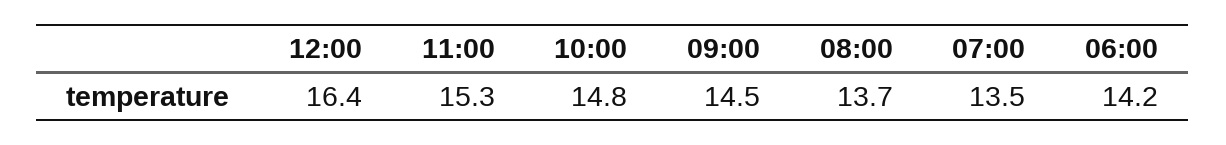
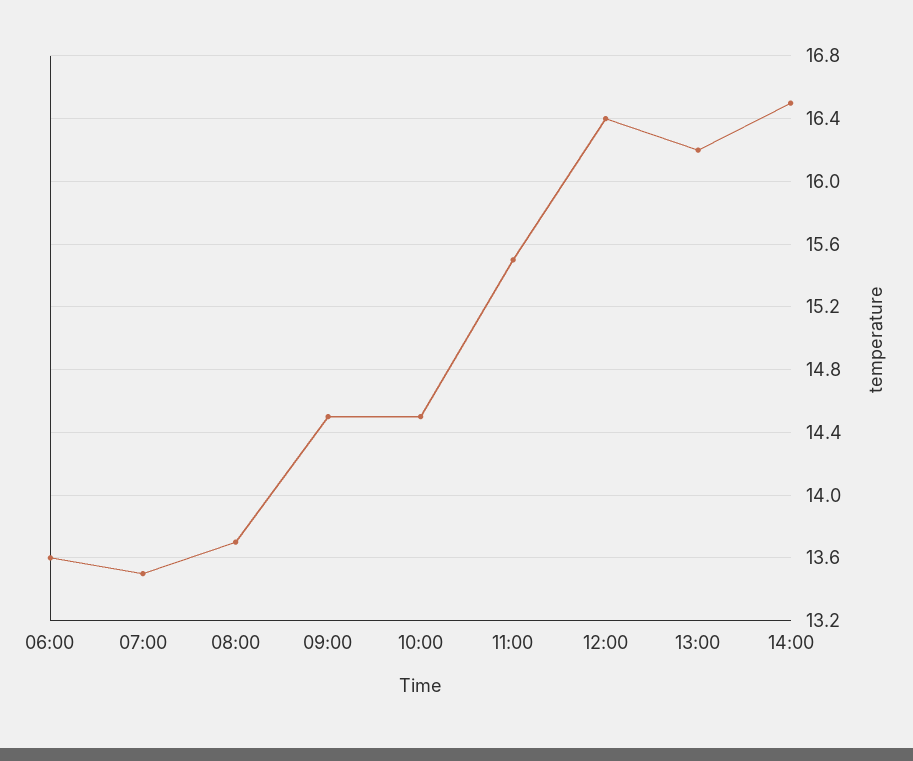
11:00: 15.3 -> 15.5
10:00: 14.8 -> 14.5
06:00: 14.2 -> 13.6
13:00: none -> 16.2
14:00: none -> 16.5

